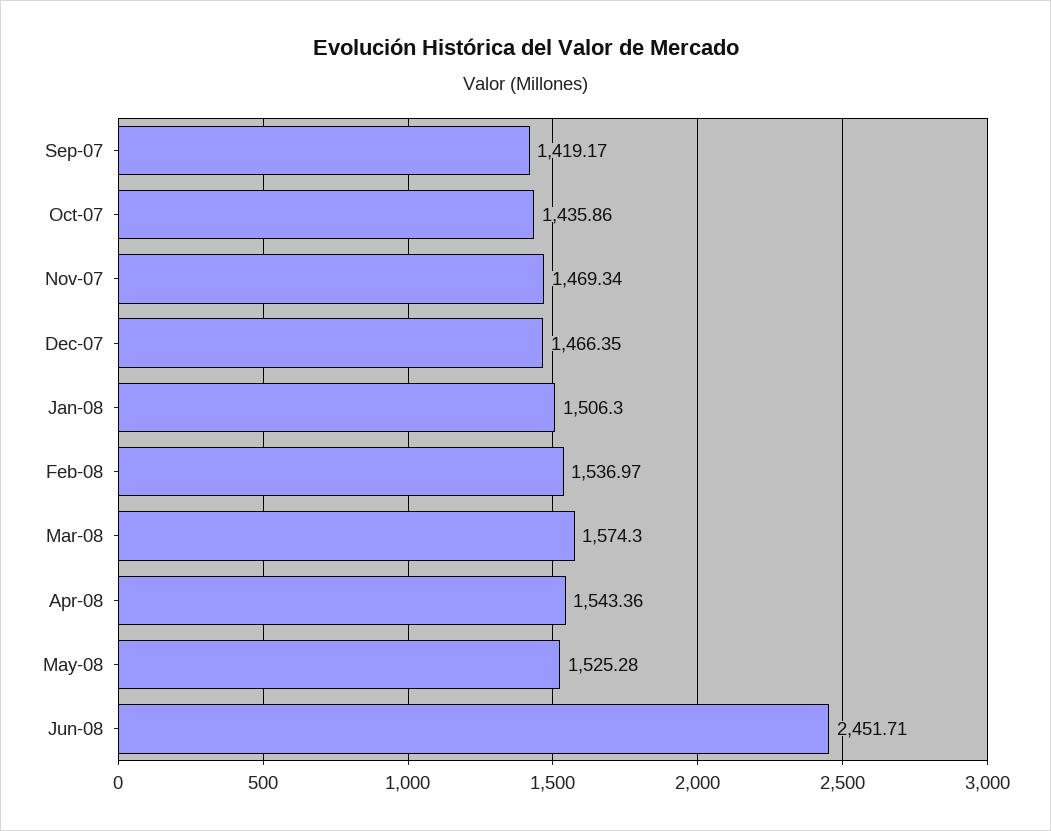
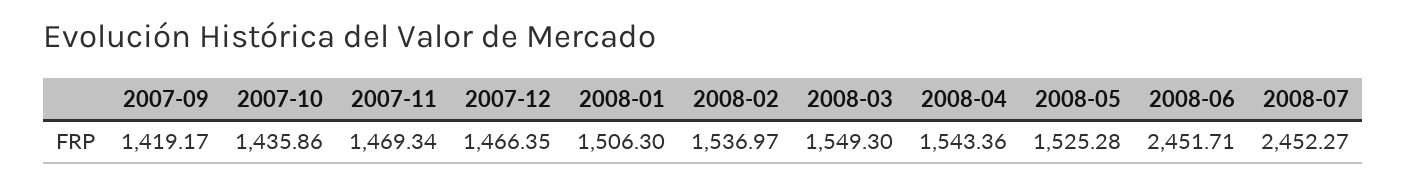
Mar-08: 1574.3 -> 1549.3
2008-07: none -> 2452.27

